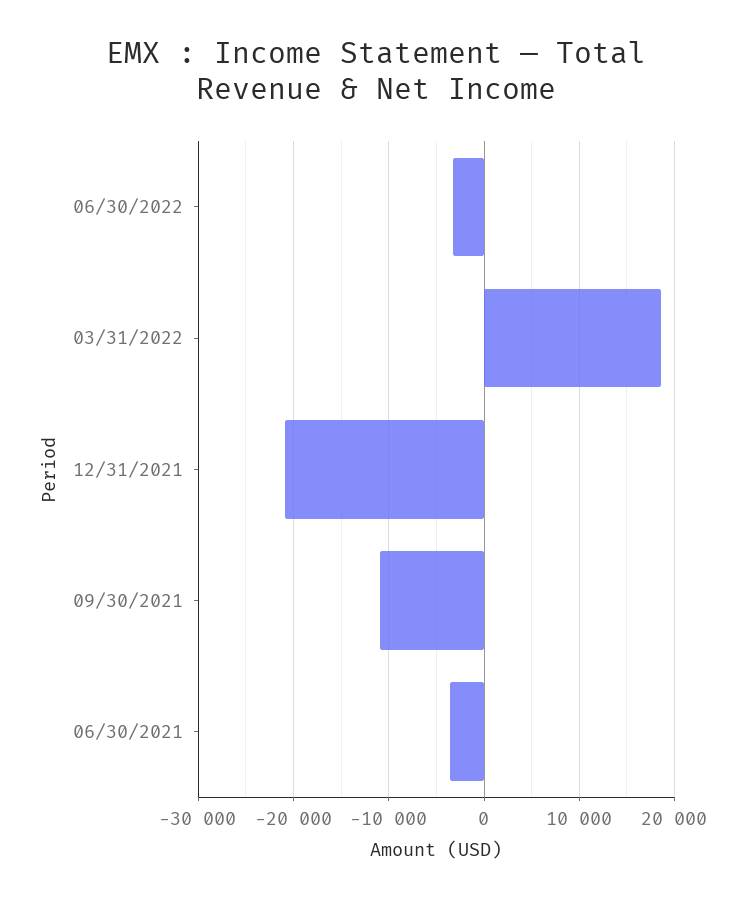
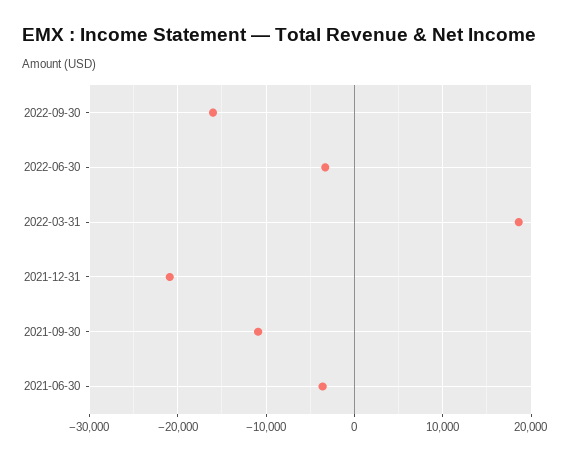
2022-09-30: none -> -16000

